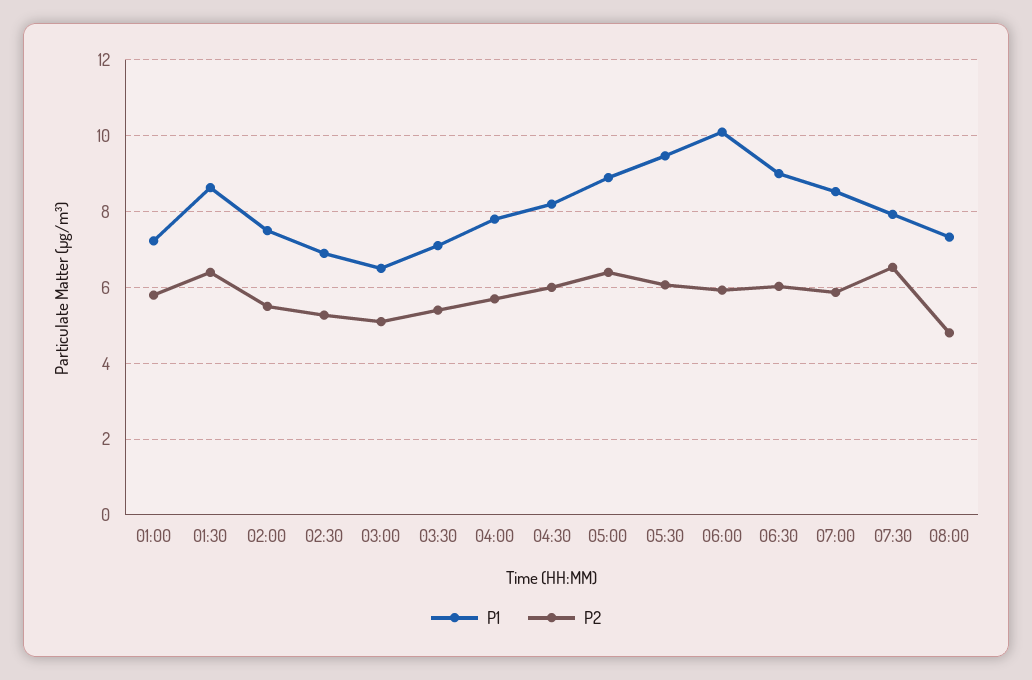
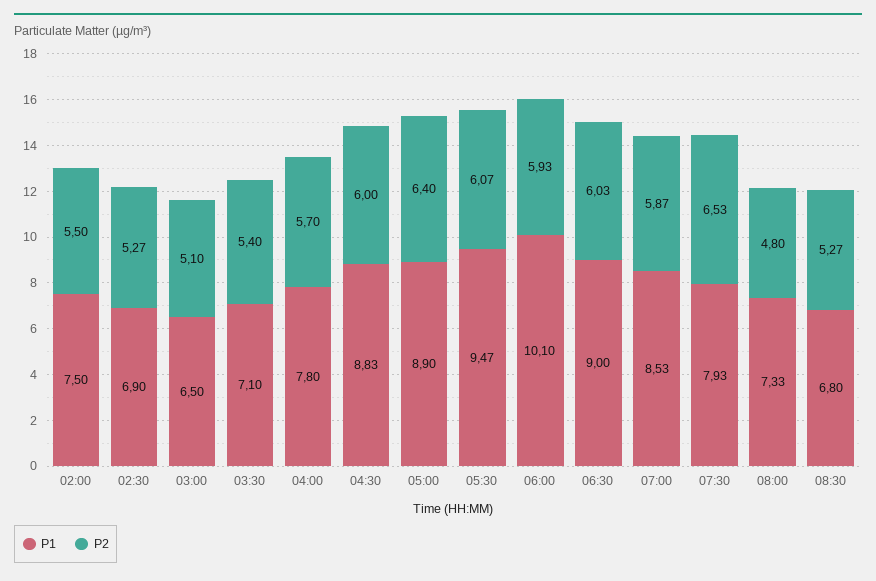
P1, 01:00: 7.2 -> none
P2, 01:00: 5.8 -> none
P1, 01:30: 8.6 -> none
P2, 01:30: 6.4 -> none
P1, 04:30: 8.2 -> 8.83
P1, 08:30: none -> 6.8
P2, 08:30: none -> 5.27

